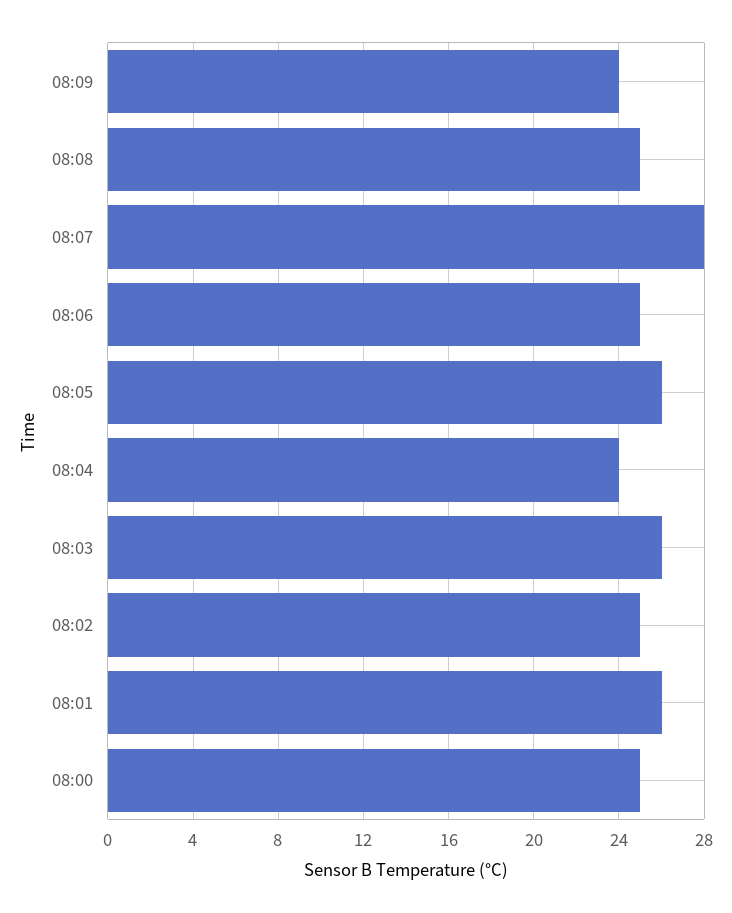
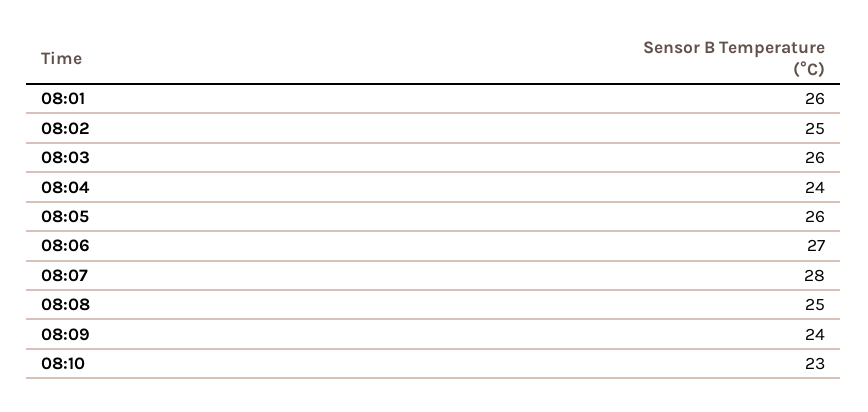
08:06: 25 -> 27
08:00: 25 -> none
08:10: none -> 23

